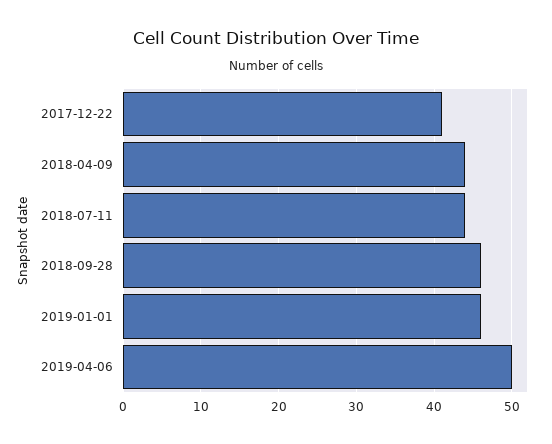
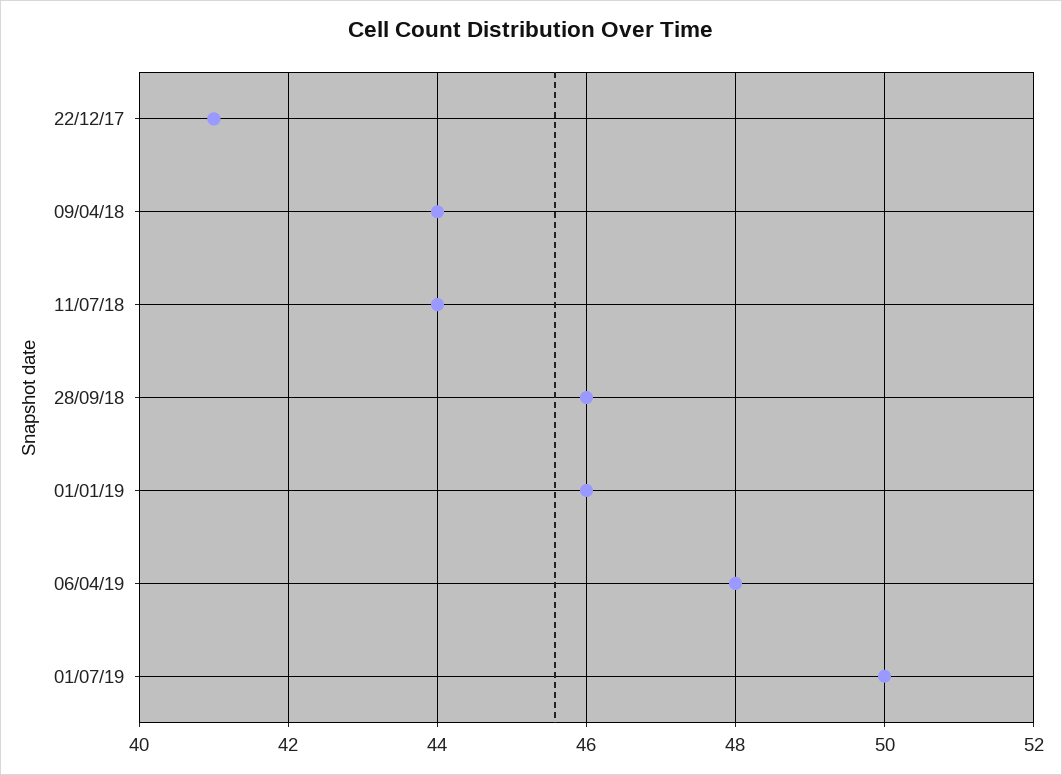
2019-04-06: 50 -> 48
01/07/19: none -> 50

